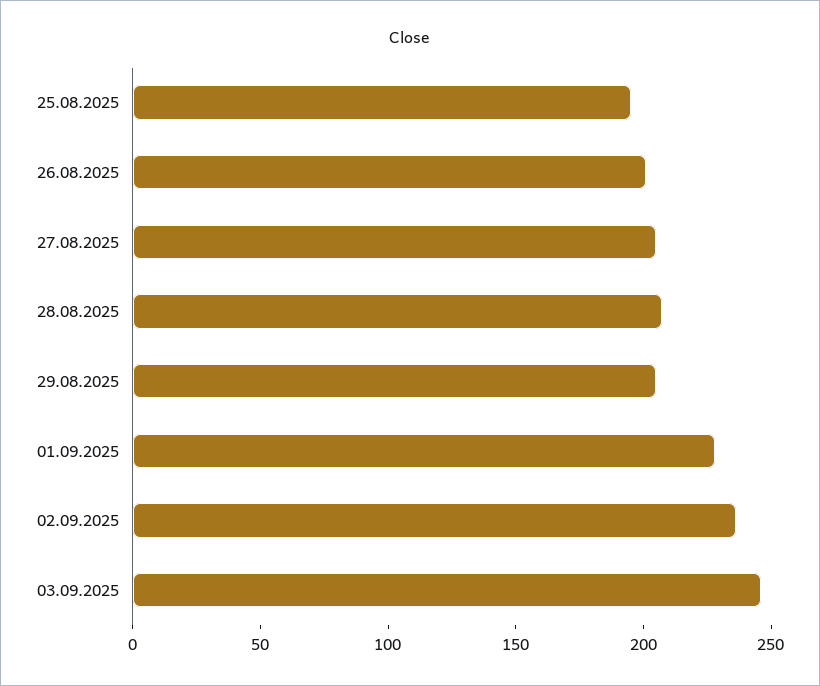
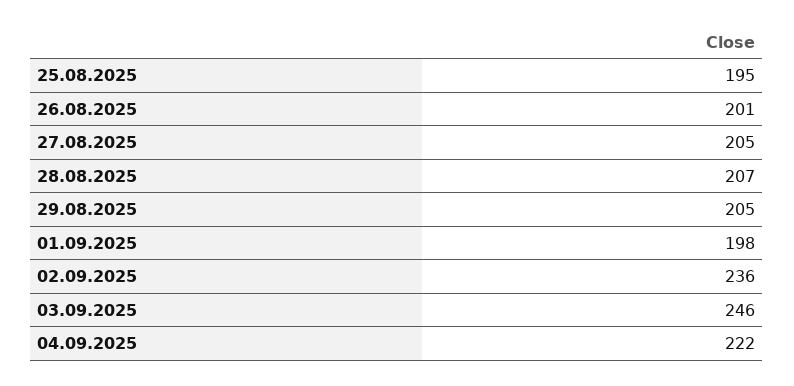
01.09.2025: 230 -> 198
04.09.2025: none -> 222

